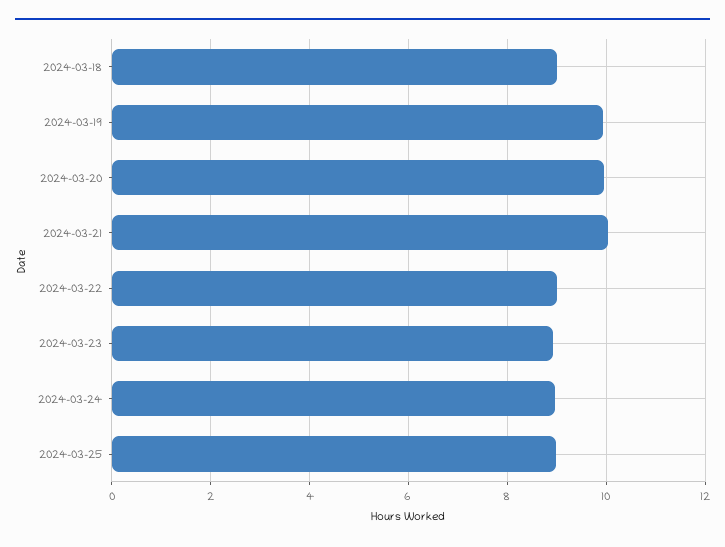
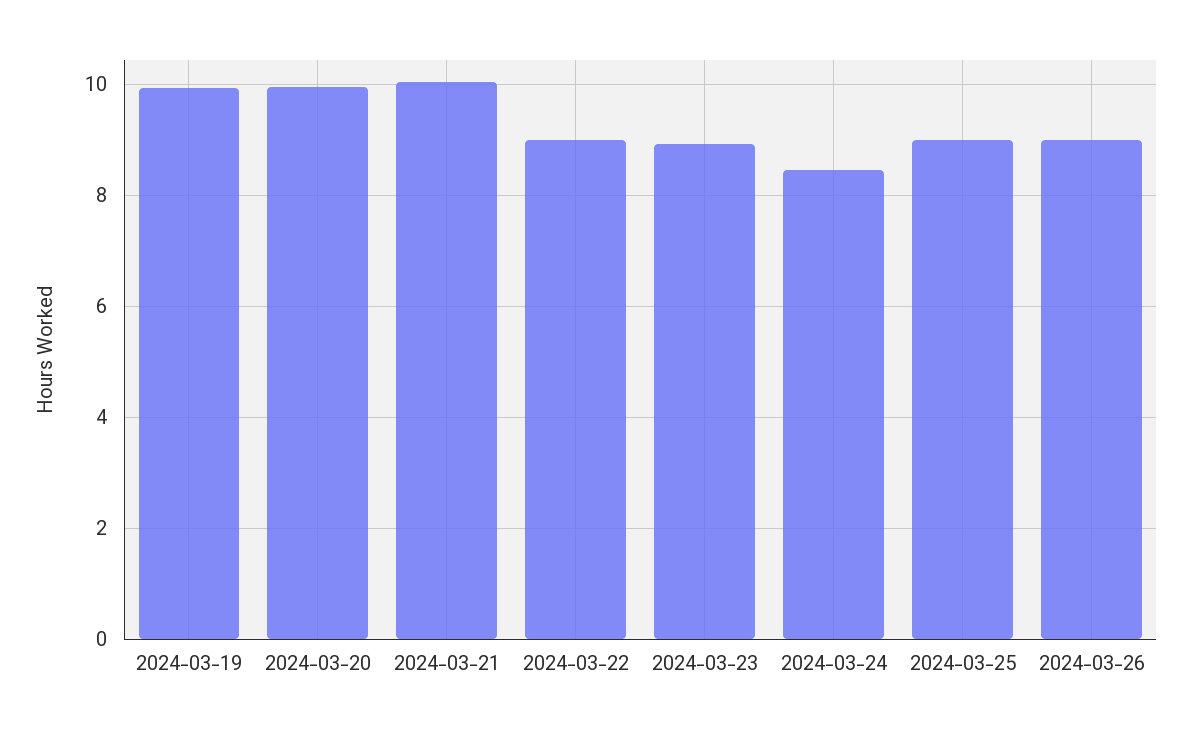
2024-03-18: 9 -> none
2024-03-24: 9 -> 8.4
2024-03-26: none -> 9

